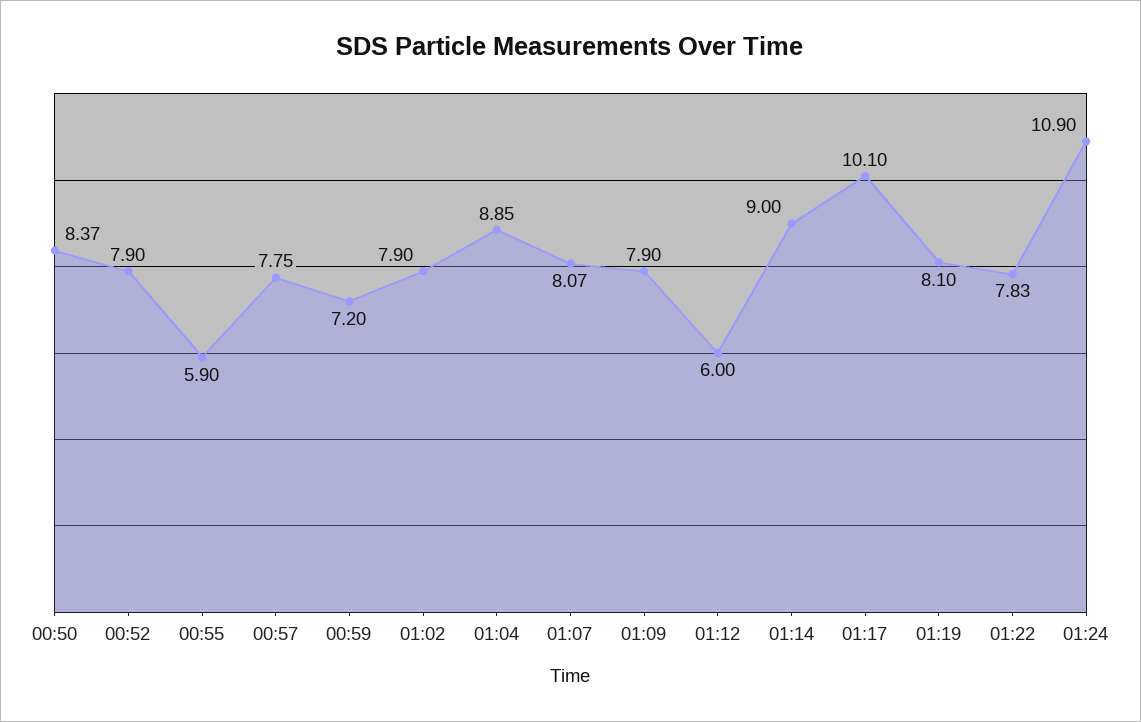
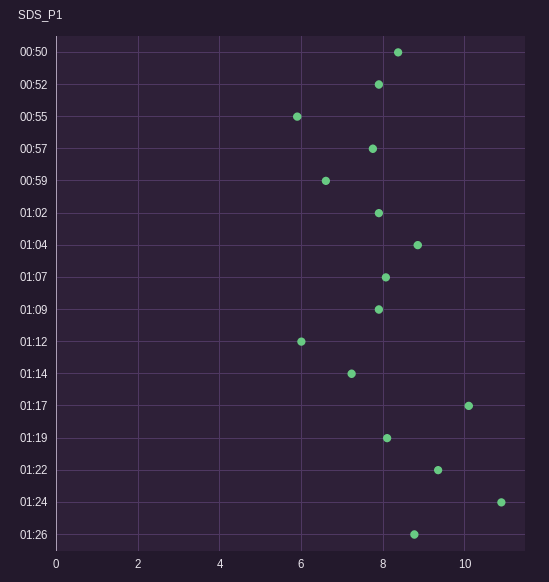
00:59: 7.2 -> 6.6
01:14: 9 -> 7.2
01:22: 7.83 -> 9.4
01:26: none -> 8.8

